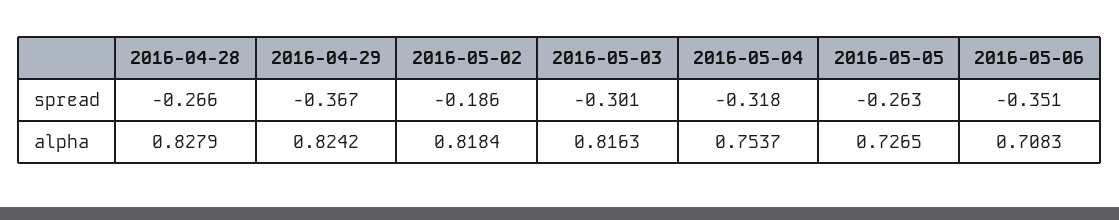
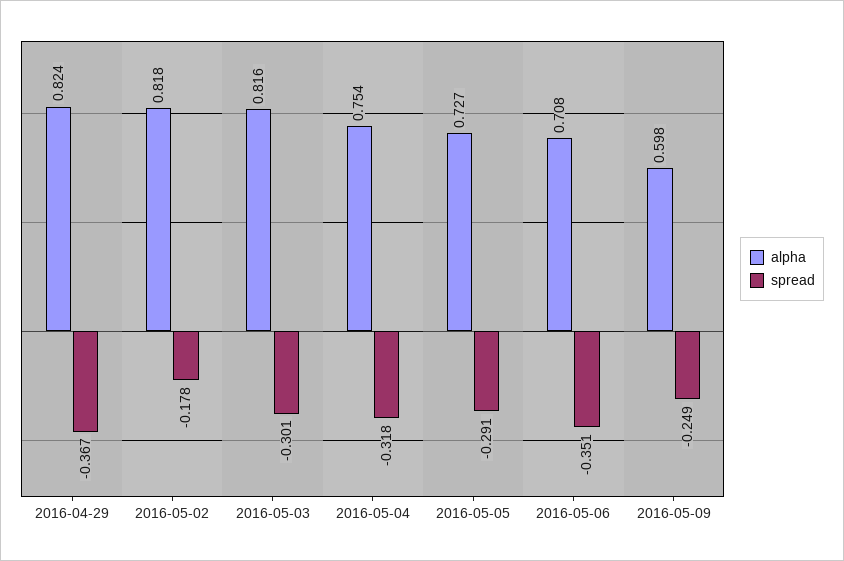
spread, 2016-04-28: -0.266 -> none
spread, 2016-05-02: -0.186 -> -0.178
spread, 2016-05-05: -0.263 -> -0.291
alpha, 2016-04-28: 0.8279 -> none
alpha, 2016-05-09: none -> 0.598
spread, 2016-05-09: none -> -0.249

